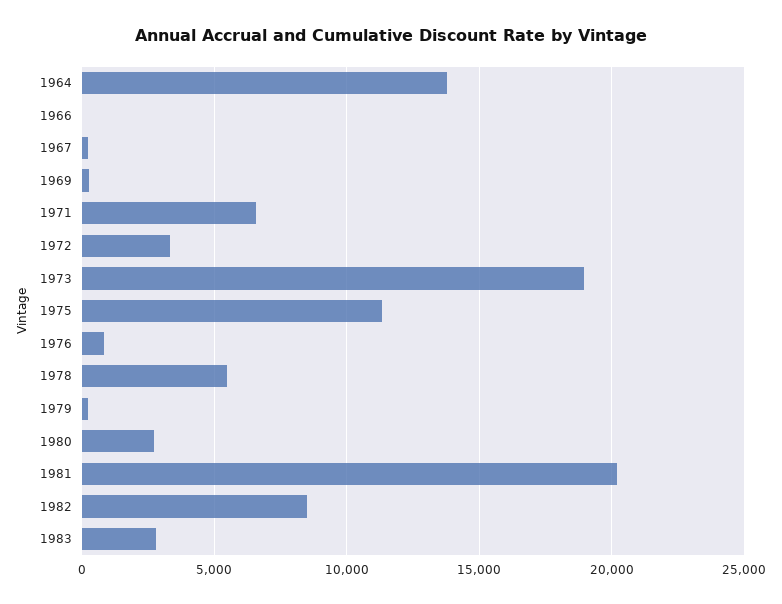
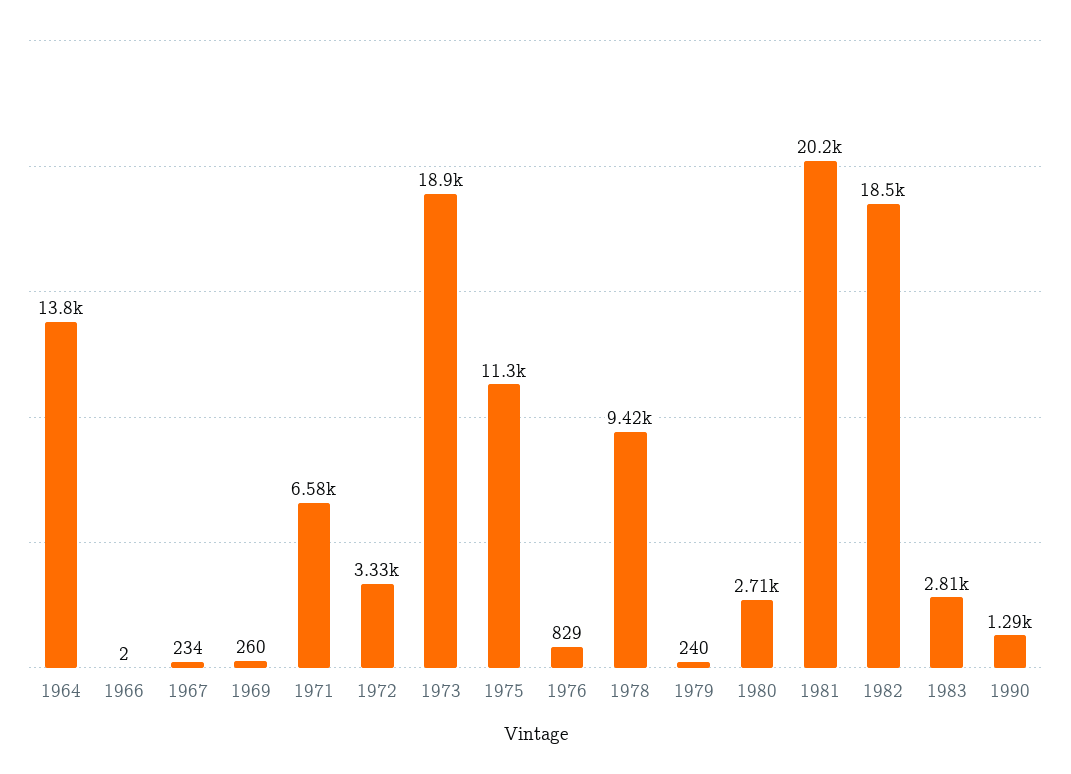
1978: 5500 -> 9420
1982: 8500 -> 18500
1990: none -> 1290

